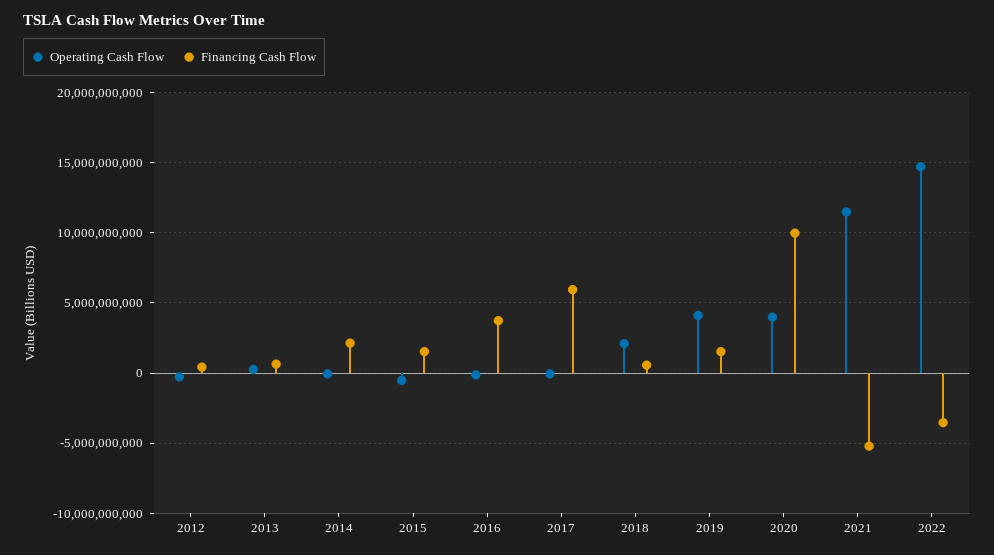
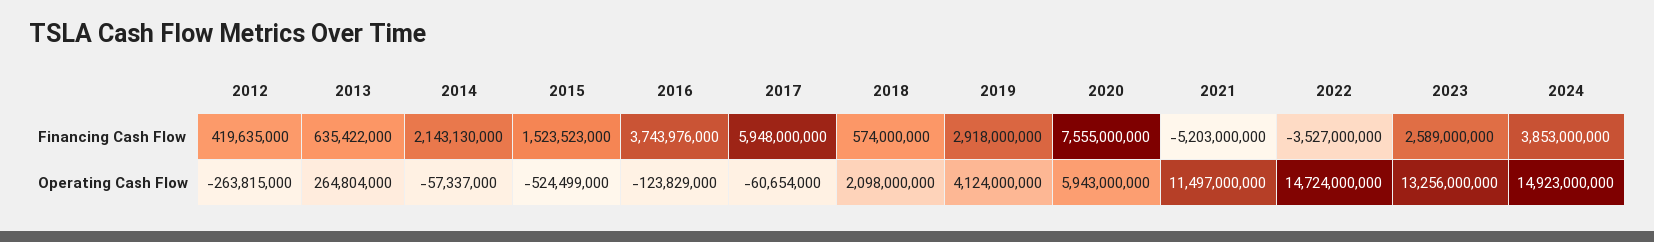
Financing Cash Flow, 2019: 1500000000 -> 2918000000
Operating Cash Flow, 2020: 4000000000 -> 5943000000
Financing Cash Flow, 2020: 10000000000 -> 7555000000
Financing Cash Flow, 2023: none -> 2589000000
Financing Cash Flow, 2024: none -> 3853000000
Operating Cash Flow, 2023: none -> 13256000000
Operating Cash Flow, 2024: none -> 14923000000

